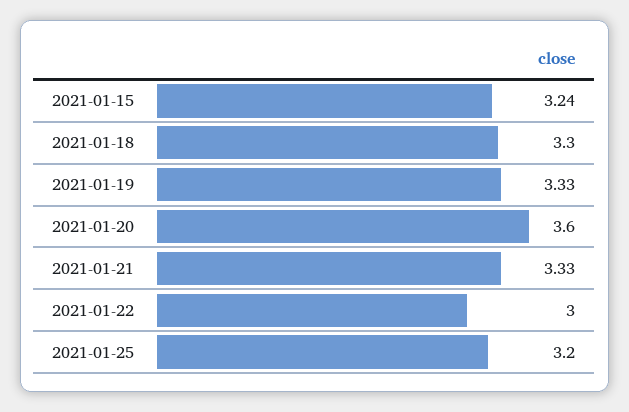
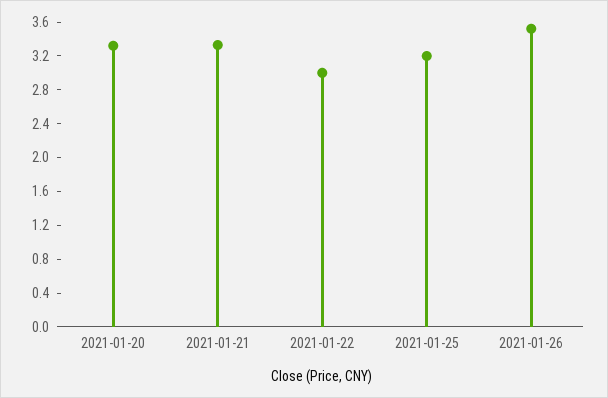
2021-01-15: 3.24 -> none
2021-01-18: 3.3 -> none
2021-01-19: 3.33 -> none
2021-01-20: 3.6 -> 3.3
2021-01-26: none -> 3.5

